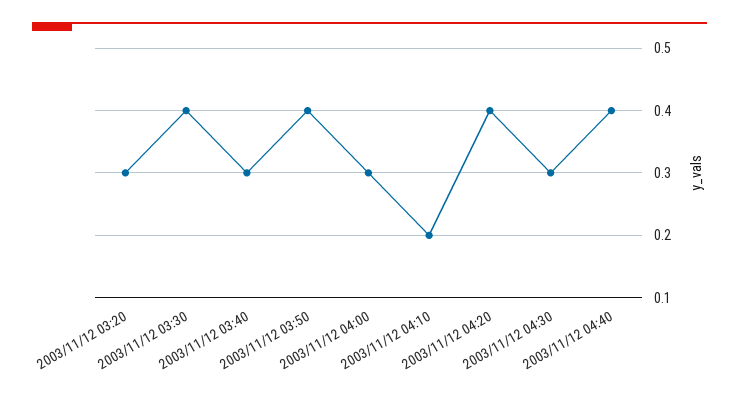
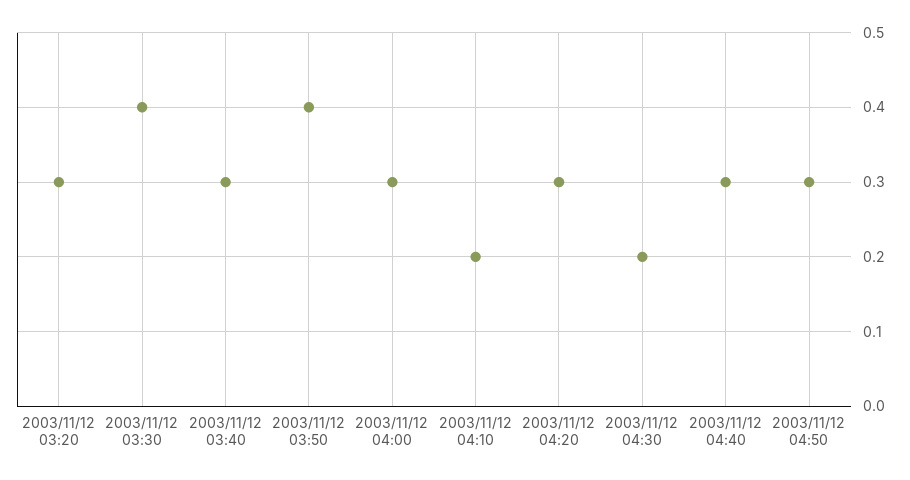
2003/11/12 04:20: 0.4 -> 0.3
2003/11/12 04:30: 0.3 -> 0.2
2003/11/12 04:40: 0.4 -> 0.3
2003/11/12 04:50: none -> 0.3

